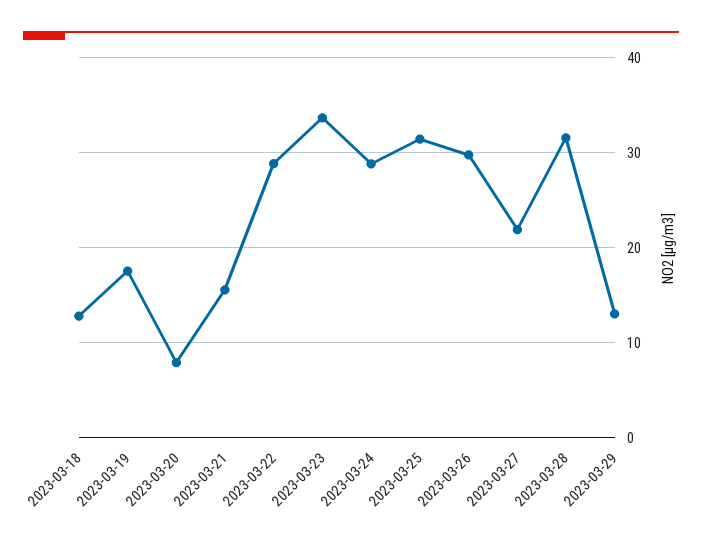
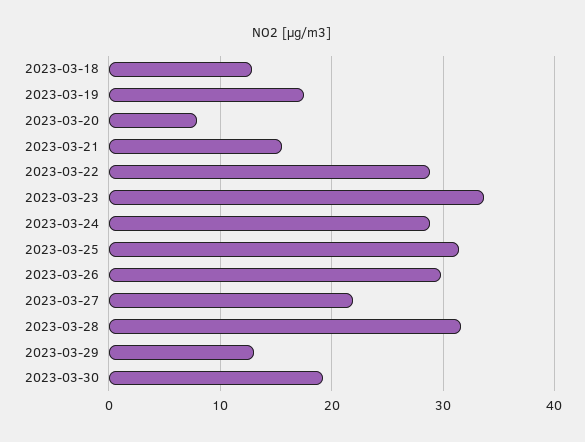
2023-03-30: none -> 19

